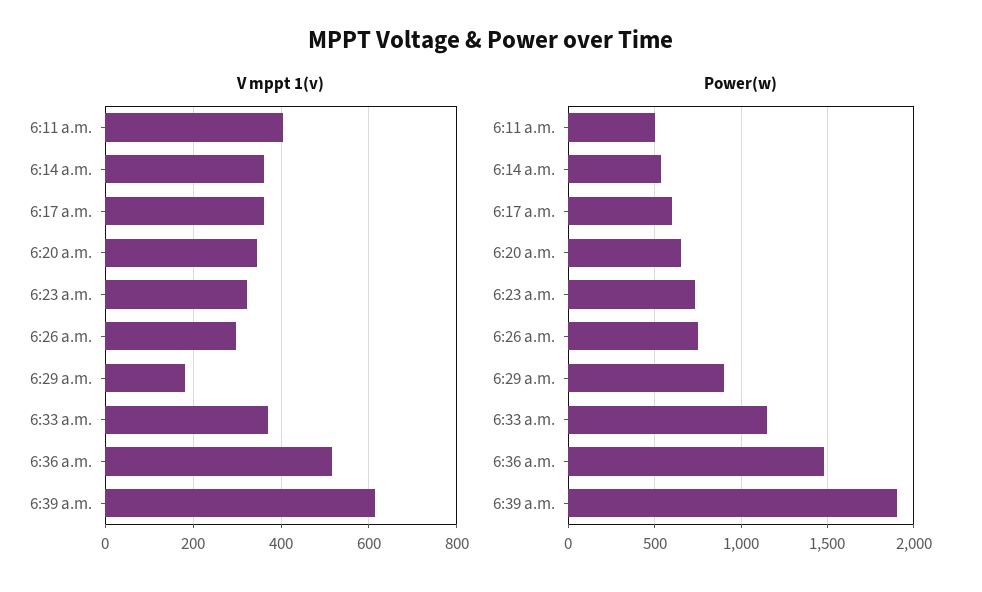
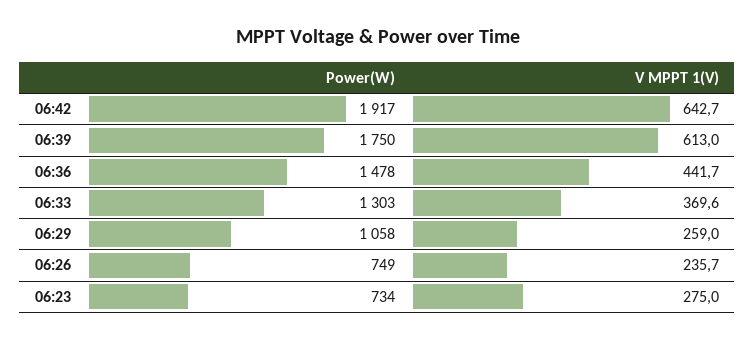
V mppt 1(v), 6:11 a.m.: 400 -> none
V mppt 1(v), 6:14 a.m.: 360 -> none
V mppt 1(v), 6:17 a.m.: 360 -> none
V mppt 1(v), 6:20 a.m.: 340 -> none
V mppt 1(v), 6:23 a.m.: 320 -> 275
V mppt 1(v), 6:26 a.m.: 300 -> 235.7
V mppt 1(v), 6:29 a.m.: 180 -> 259
V mppt 1(v), 6:36 a.m.: 520 -> 441.7
Power(w), 6:11 a.m.: 500 -> none
Power(w), 6:14 a.m.: 550 -> none
Power(w), 6:17 a.m.: 600 -> none
Power(w), 6:20 a.m.: 650 -> none
Power(w), 6:29 a.m.: 900 -> 1058
Power(w), 6:33 a.m.: 1150 -> 1303
Power(w), 6:39 a.m.: 1900 -> 1750
Power(w), 06:42: none -> 1917
V mppt 1(v), 06:42: none -> 642.7

